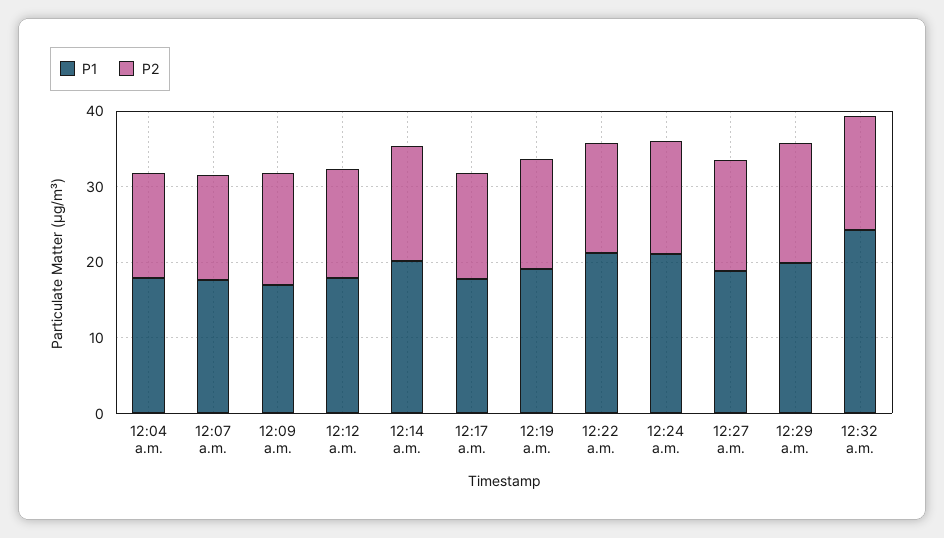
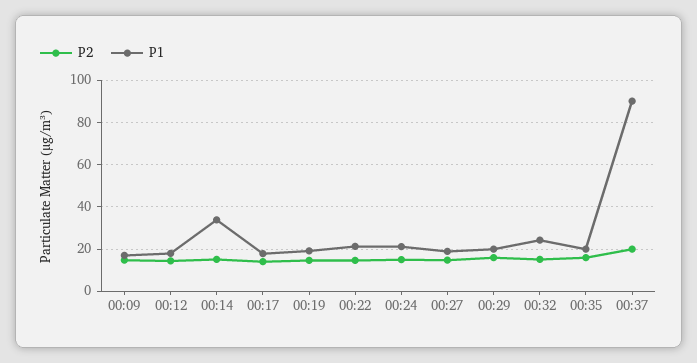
P1, 12:04 a.m.: 18 -> none
P2, 12:04 a.m.: 14 -> none
P1, 12:07 a.m.: 18 -> none
P2, 12:07 a.m.: 14 -> none
P1, 12:14 a.m.: 20 -> 35
P2, 00:35: none -> 15
P1, 00:35: none -> 20
P2, 00:37: none -> 20
P1, 00:37: none -> 90

